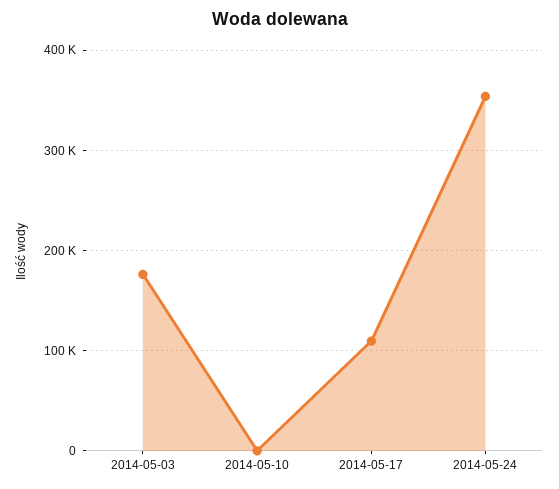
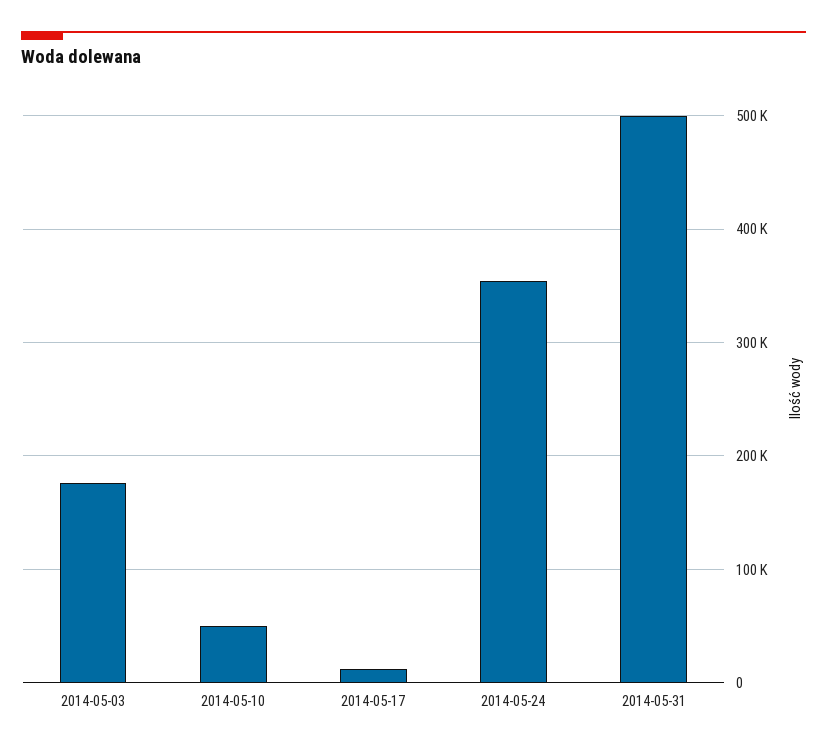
2014-05-10: 0 -> 50000
2014-05-17: 110000 -> 10000
2014-05-31: none -> 500000

